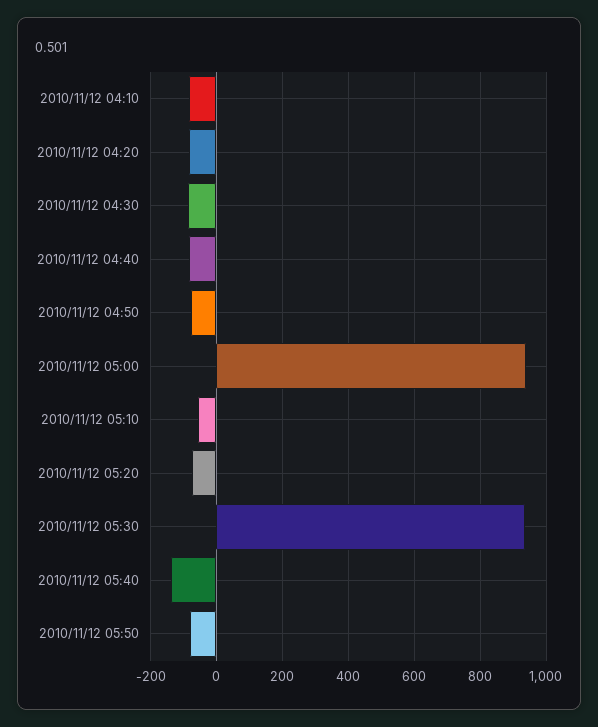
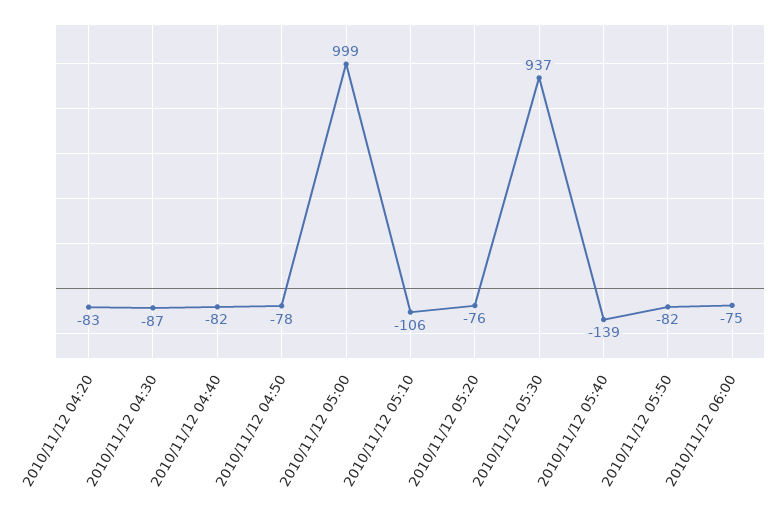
2010/11/12 04:10: -80 -> none
2010/11/12 05:00: 940 -> 999
2010/11/12 05:10: -60 -> -106
2010/11/12 06:00: none -> -75

